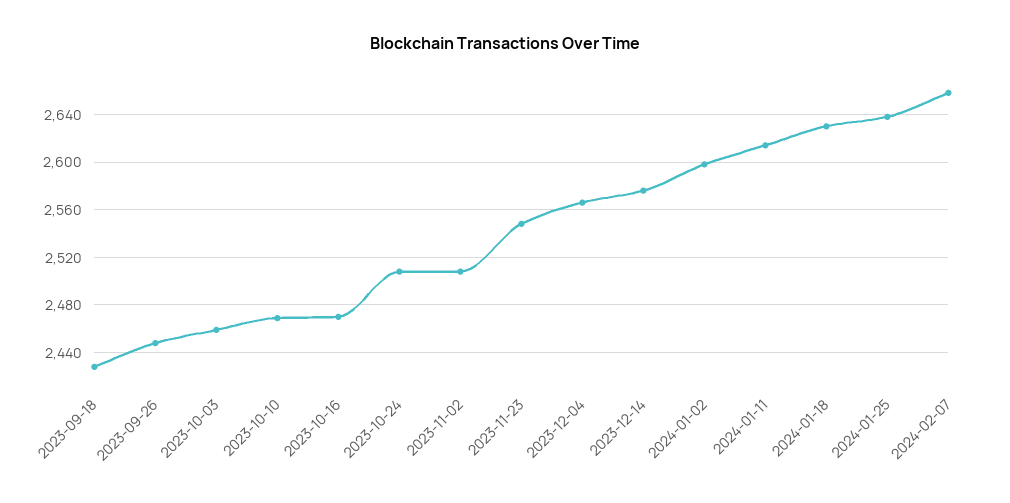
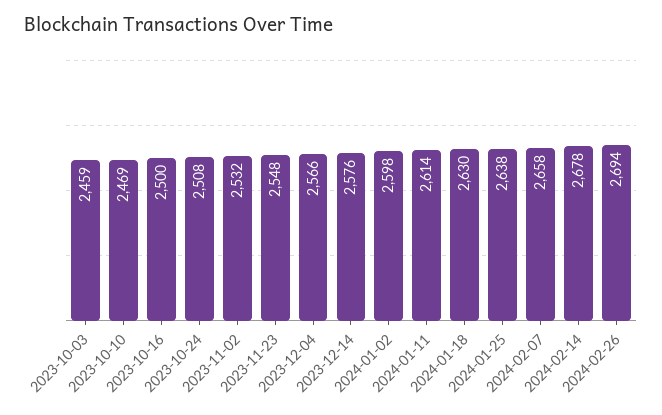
2023-09-18: 2430 -> none
2023-09-26: 2450 -> none
2023-10-16: 2470 -> 2500
2023-11-02: 2510 -> 2532
2024-02-14: none -> 2678
2024-02-26: none -> 2694

